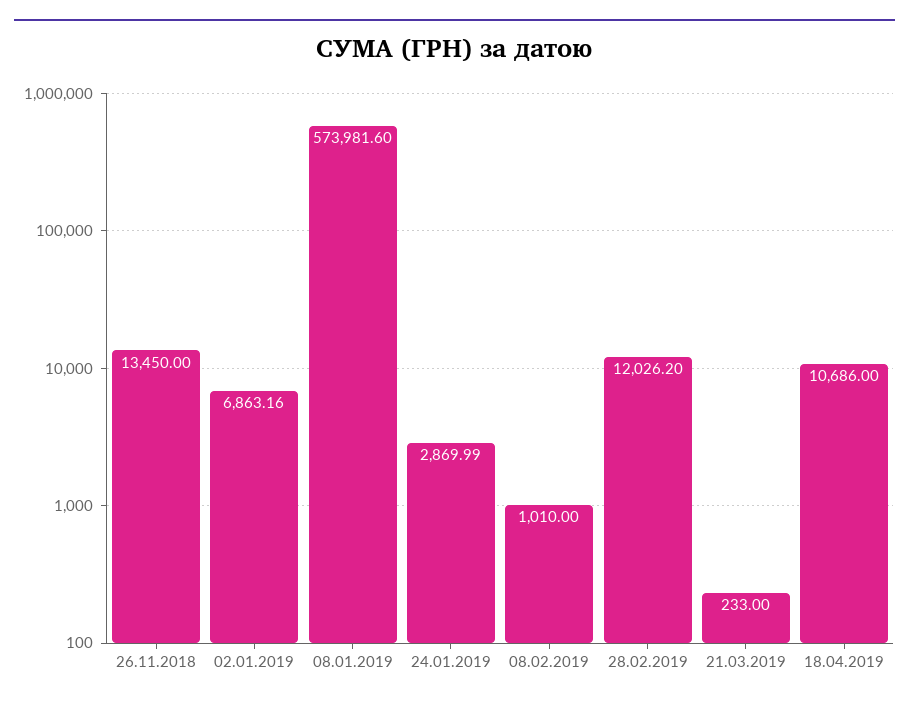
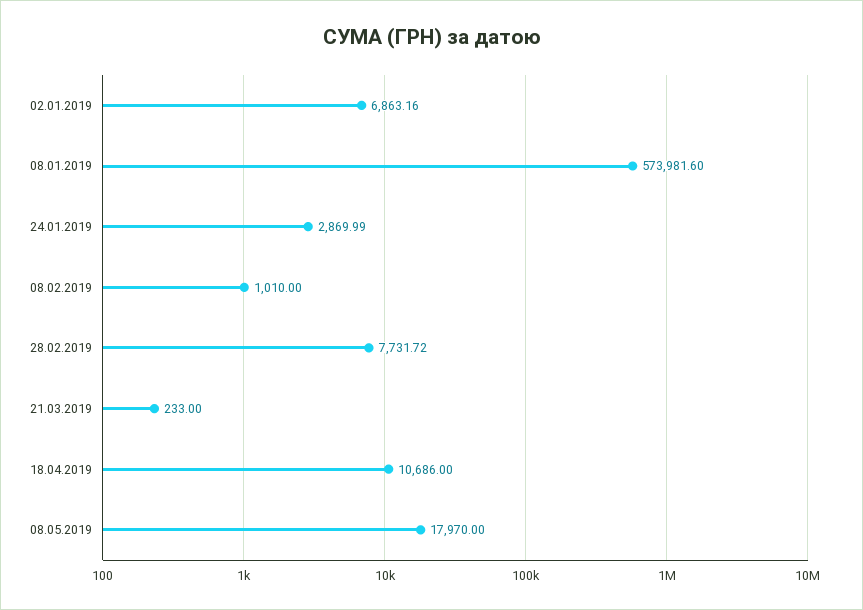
26.11.2018: 13450 -> none
28.02.2019: 12026.2 -> 7731.72
08.05.2019: none -> 17970

